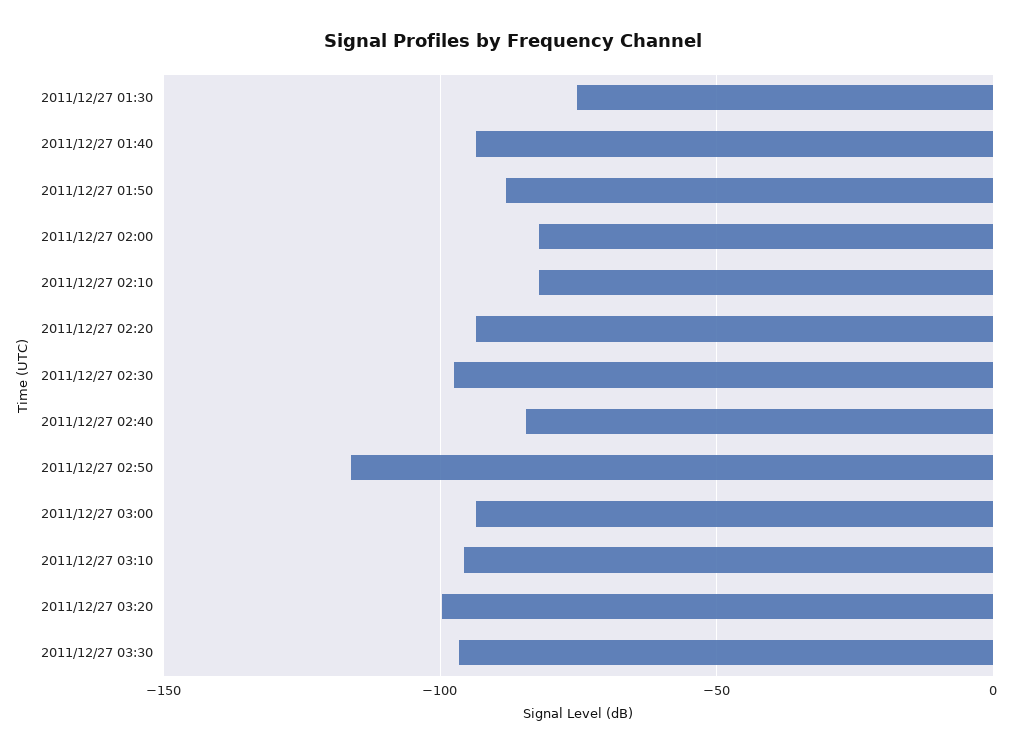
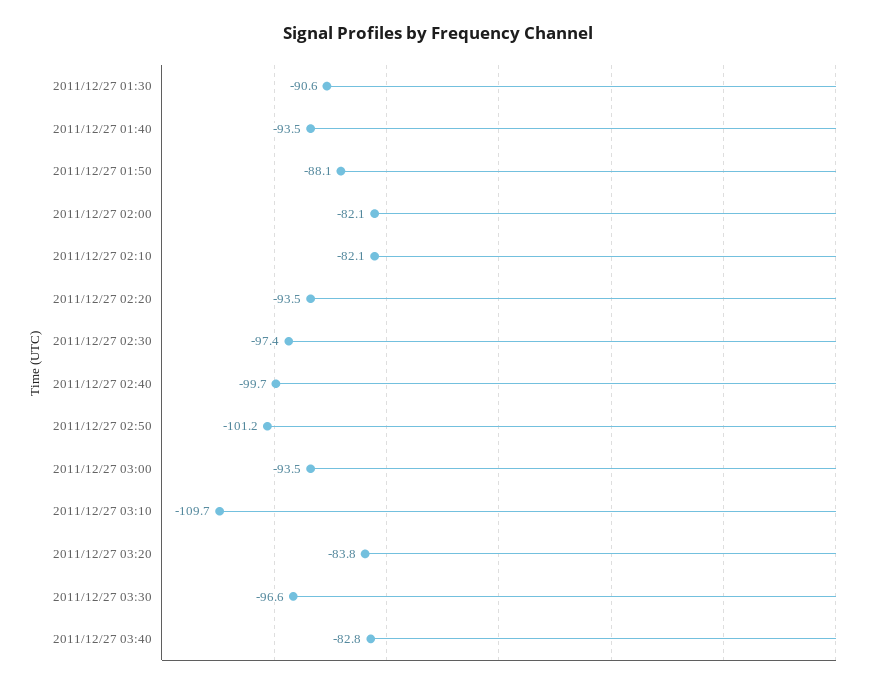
2011/12/27 01:30: -75 -> -90.6
2011/12/27 02:40: -85 -> -99.7
2011/12/27 02:50: -115 -> -101.2
2011/12/27 03:10: -95 -> -109.7
2011/12/27 03:20: -100 -> -83.8
2011/12/27 03:40: none -> -82.8

